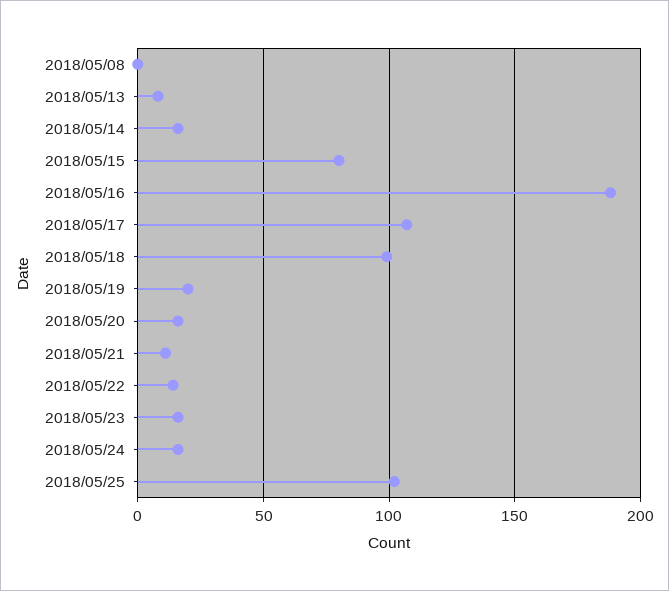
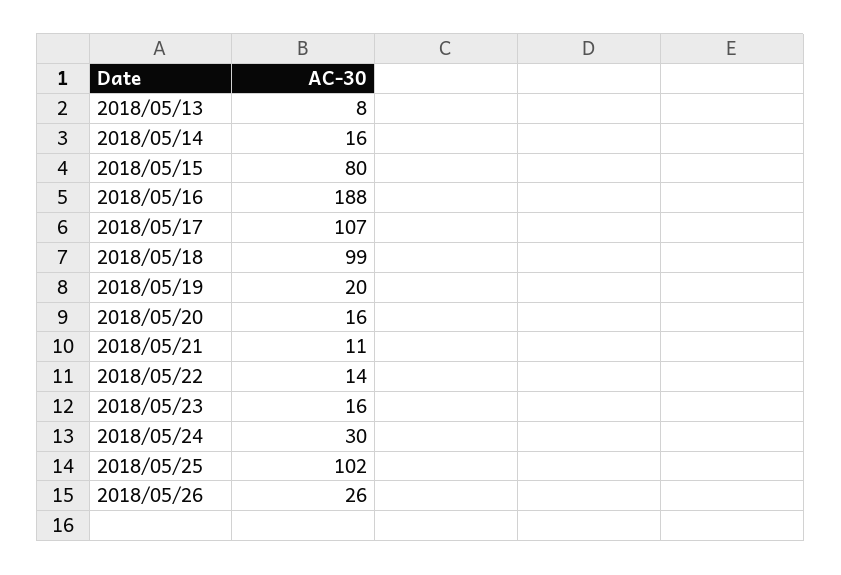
2018/05/08: 0 -> none
2018/05/24: 15 -> 30
2018/05/26: none -> 26

